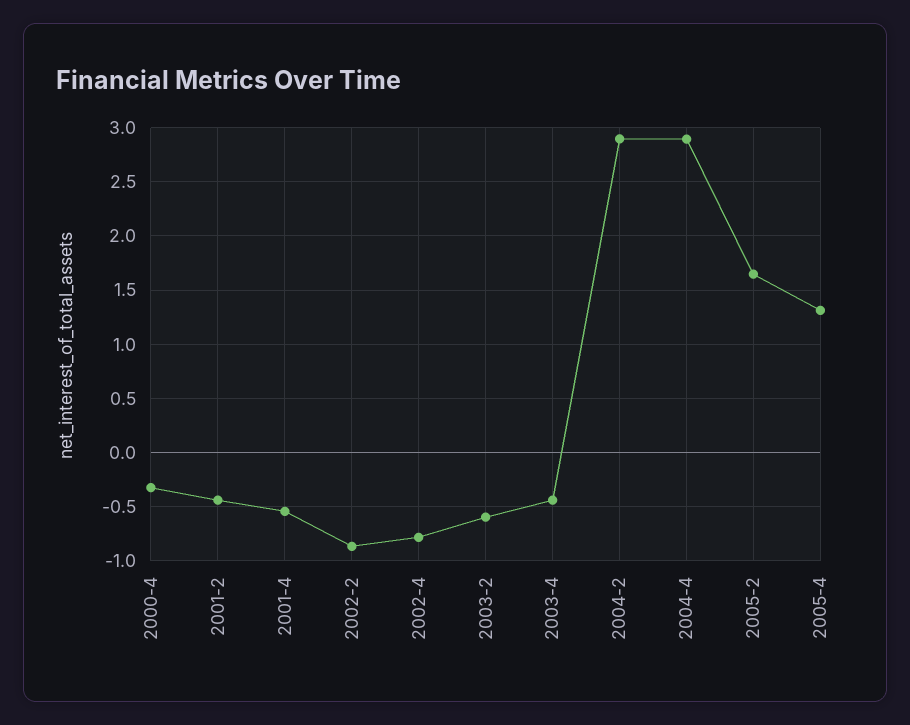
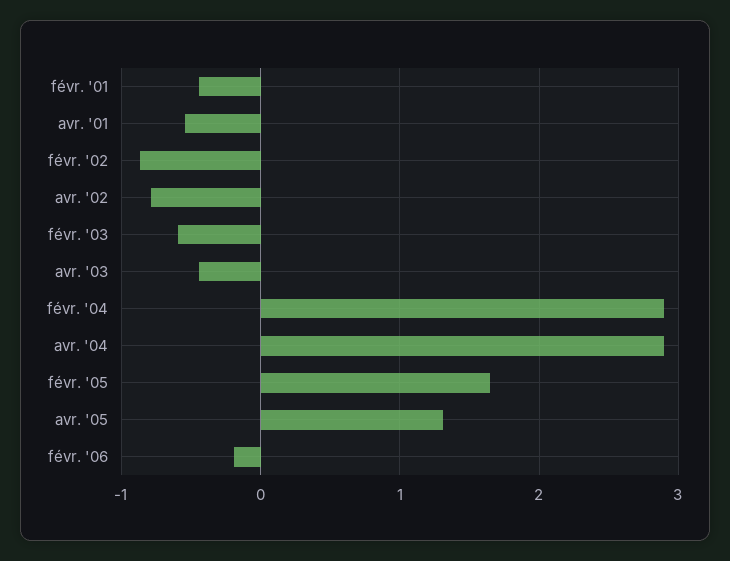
2000-4: -0.3 -> none
févr. '06: none -> -0.2

